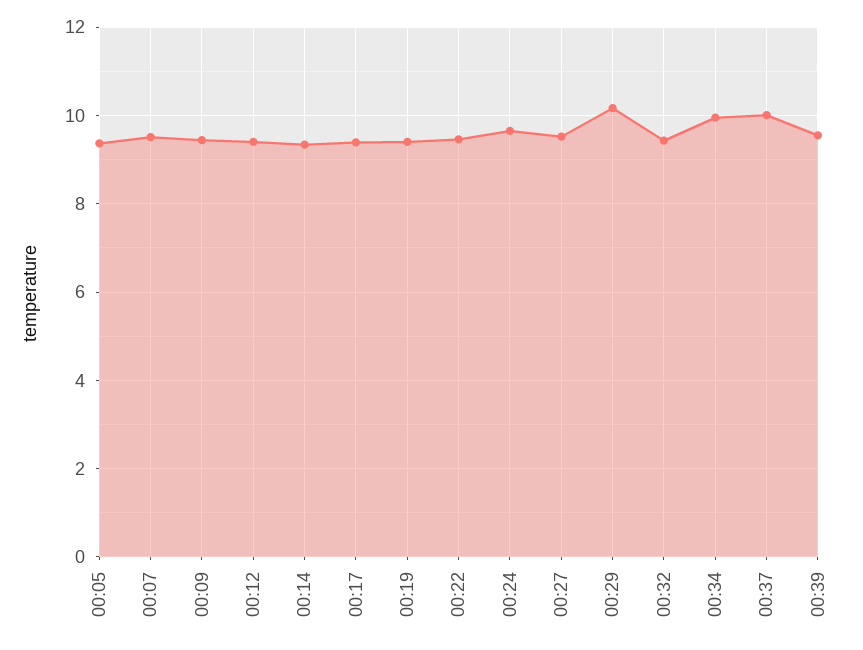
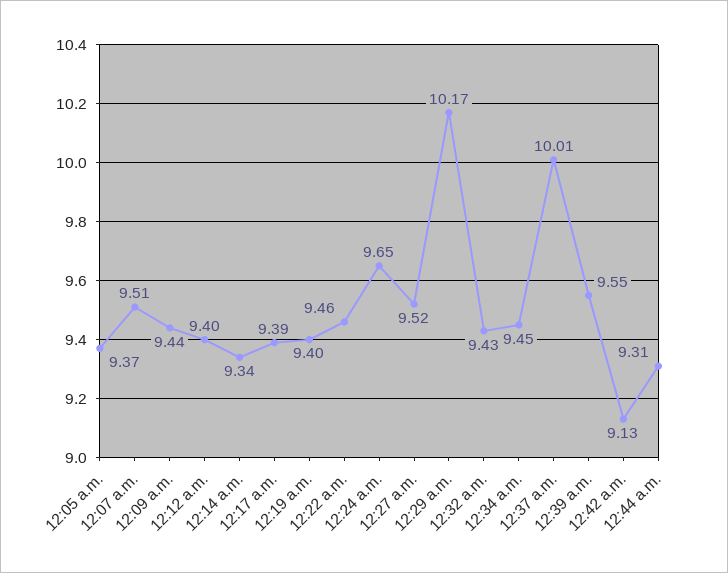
00:34: 10 -> 9.45
12:42 a.m.: none -> 9.13
12:44 a.m.: none -> 9.31

